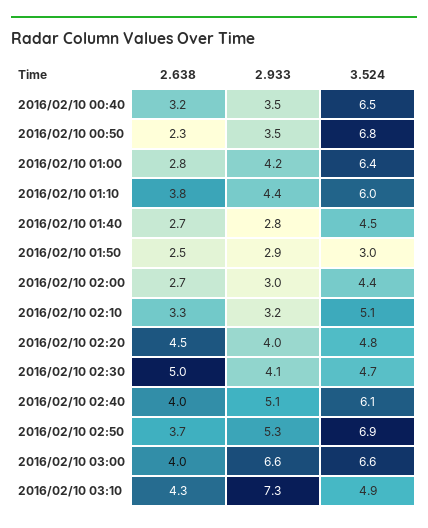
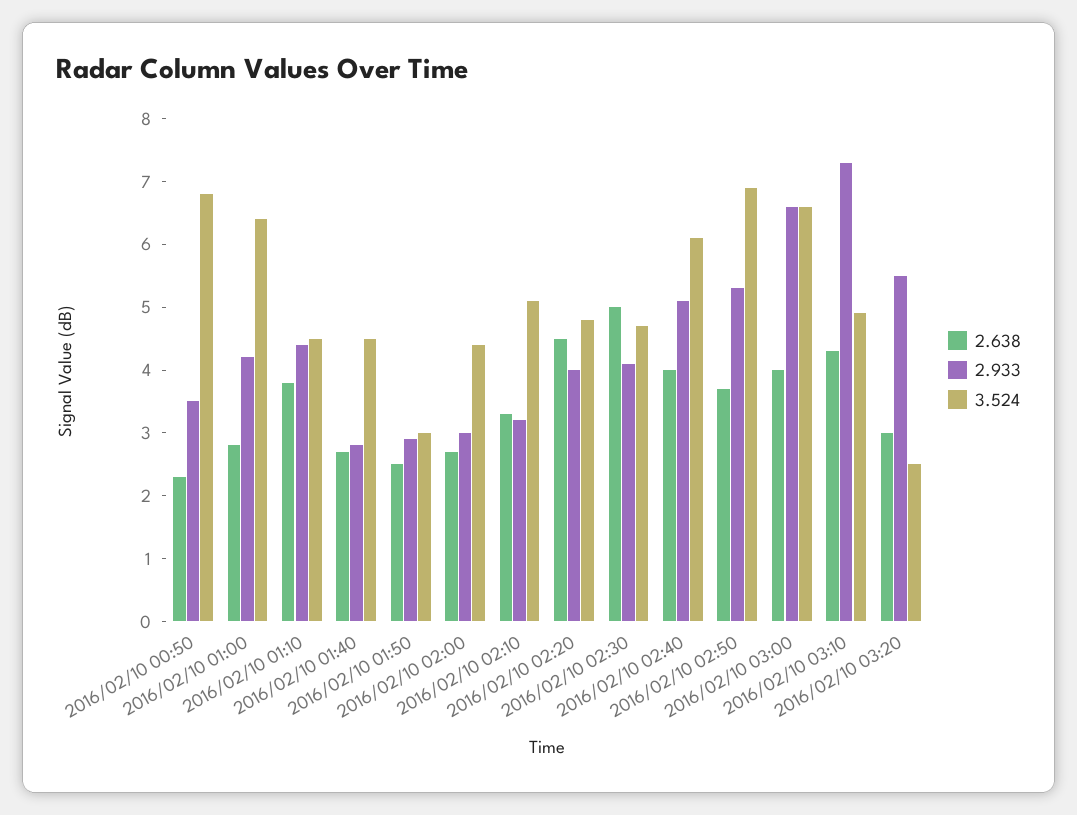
2.638, 2016/02/10 00:40: 3.2 -> none
2.933, 2016/02/10 00:40: 3.5 -> none
3.524, 2016/02/10 00:40: 6.5 -> none
3.524, 2016/02/10 01:10: 6 -> 4.5
2.638, 2016/02/10 03:20: none -> 3
2.933, 2016/02/10 03:20: none -> 5.5
3.524, 2016/02/10 03:20: none -> 2.5

